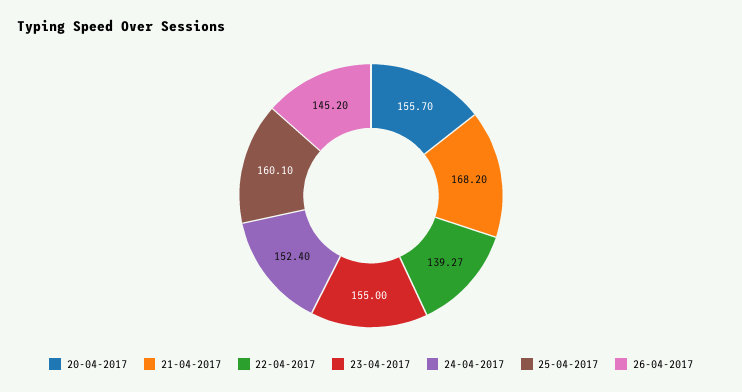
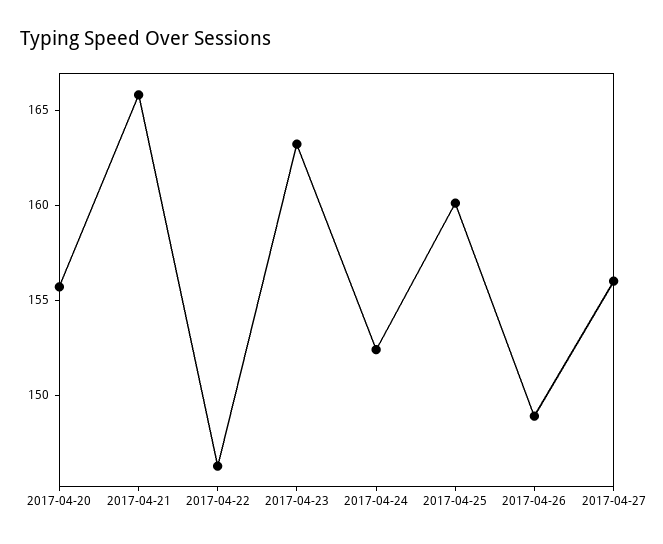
21-04-2017: 168.2 -> 166
22-04-2017: 139.27 -> 146
23-04-2017: 155 -> 163
26-04-2017: 145.2 -> 149
2017-04-27: none -> 156

